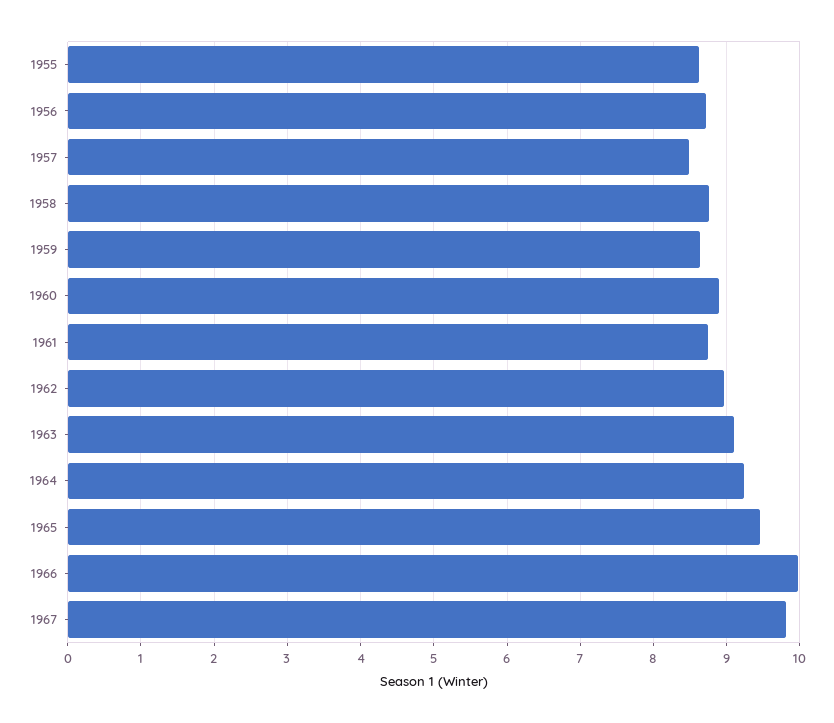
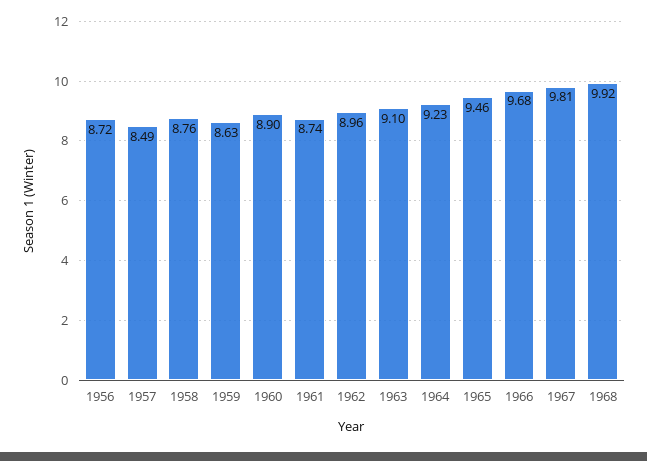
1955: 8.6 -> none
1966: 10 -> 9.68
1968: none -> 9.92

